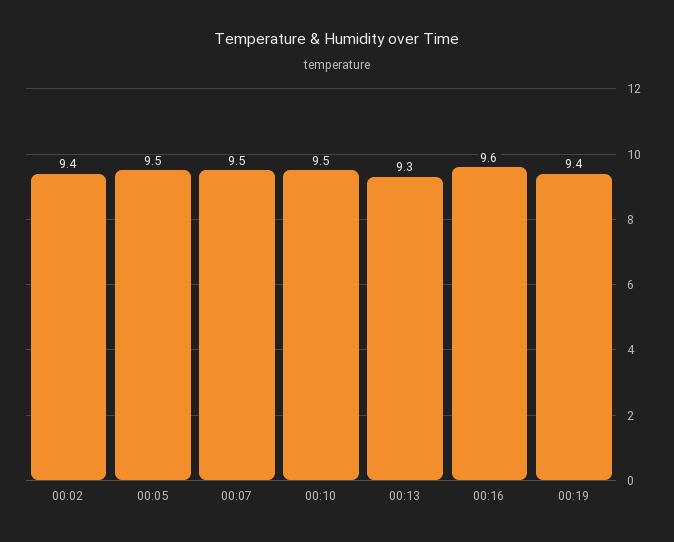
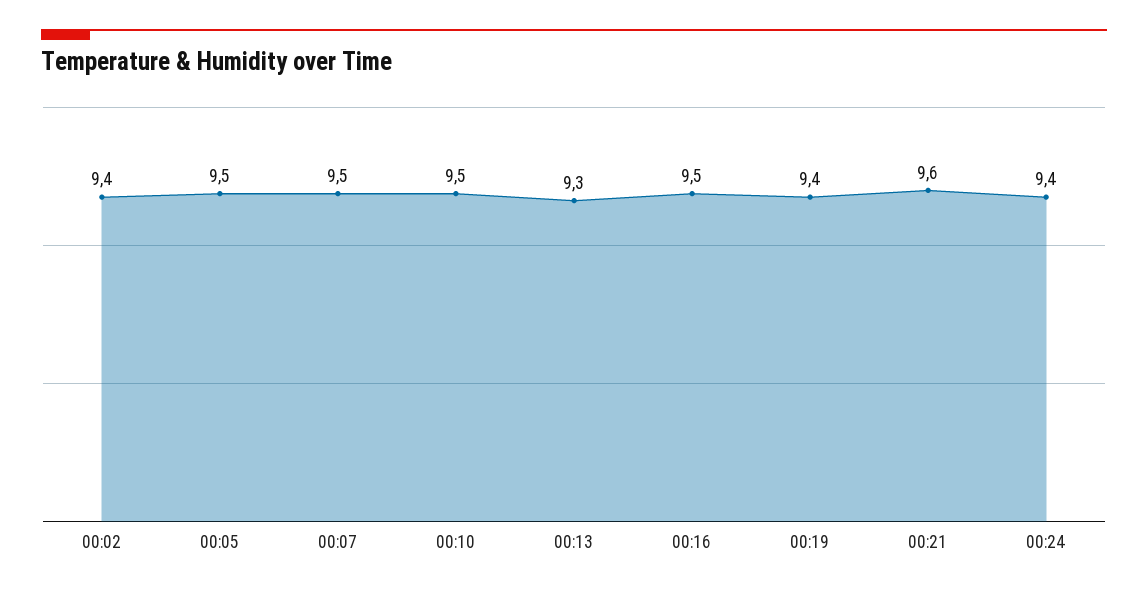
00:16: 9.6 -> 9.5
00:21: none -> 9.6
00:24: none -> 9.4

